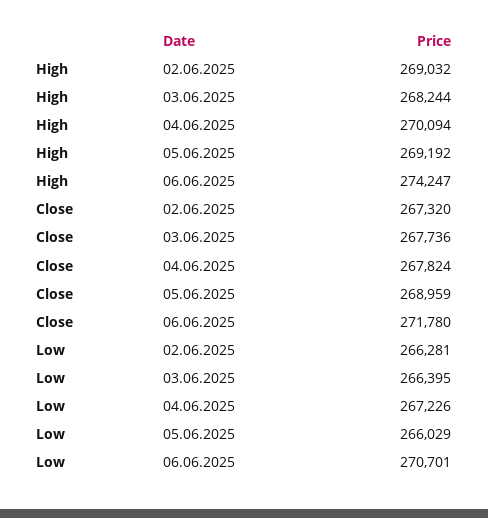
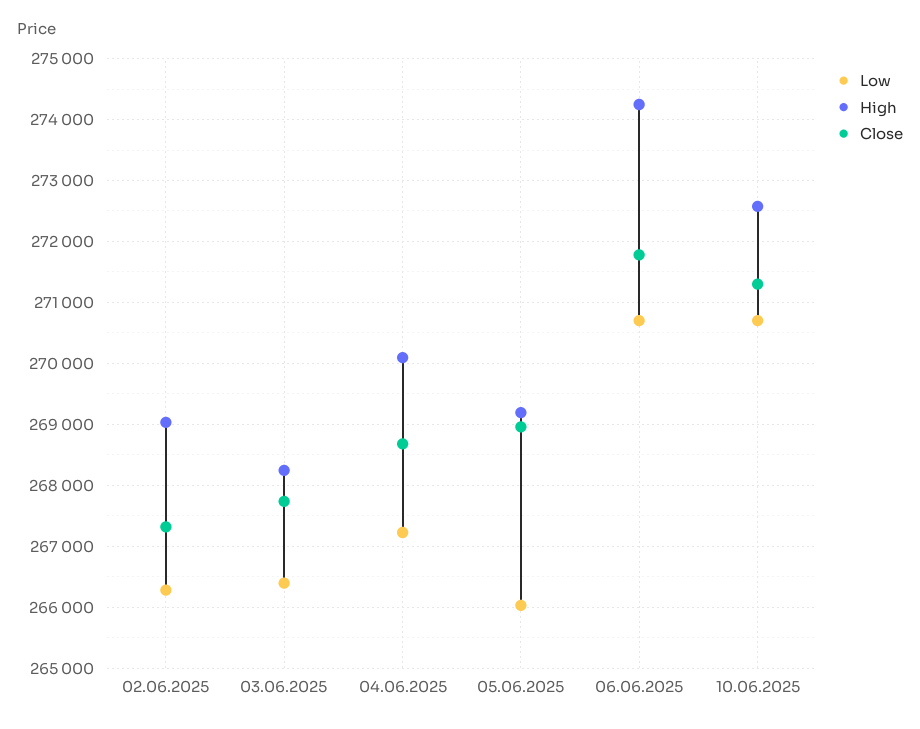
Close, 04.06.2025: 267824 -> 268700
Low, 10.06.2025: none -> 270700
High, 10.06.2025: none -> 272600
Close, 10.06.2025: none -> 271300

